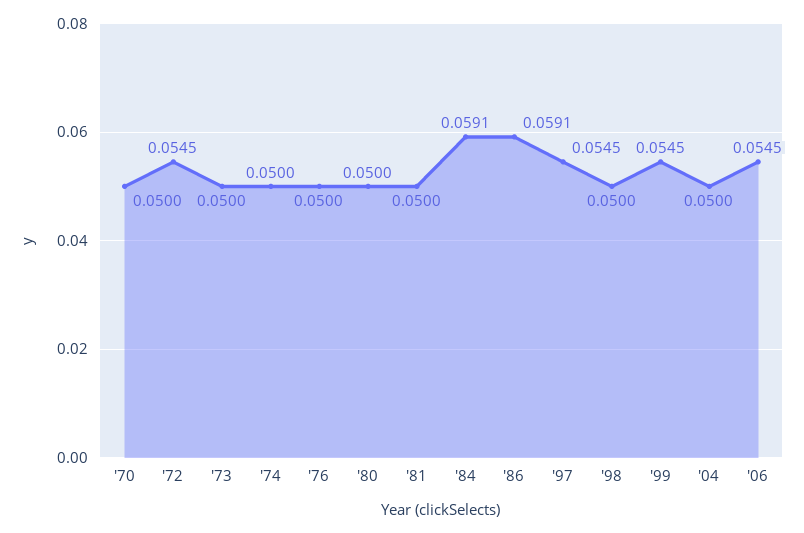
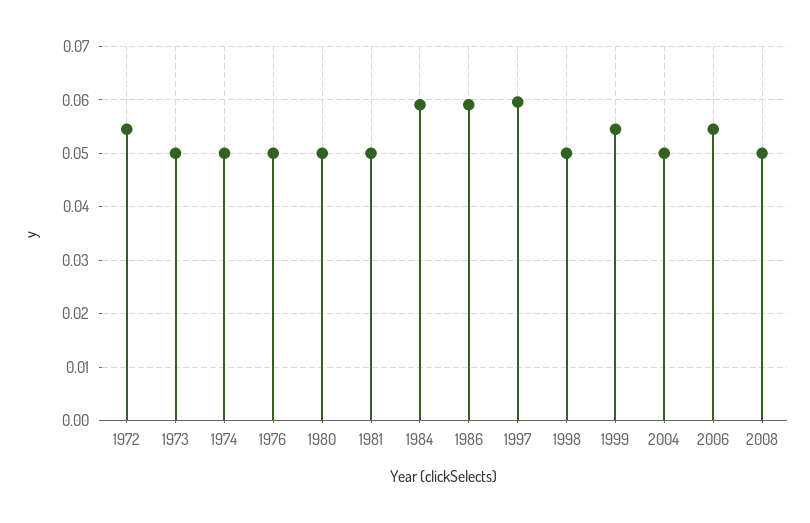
'70: 0.05 -> none
'97: 0.0545 -> 0.06
2008: none -> 0.05

